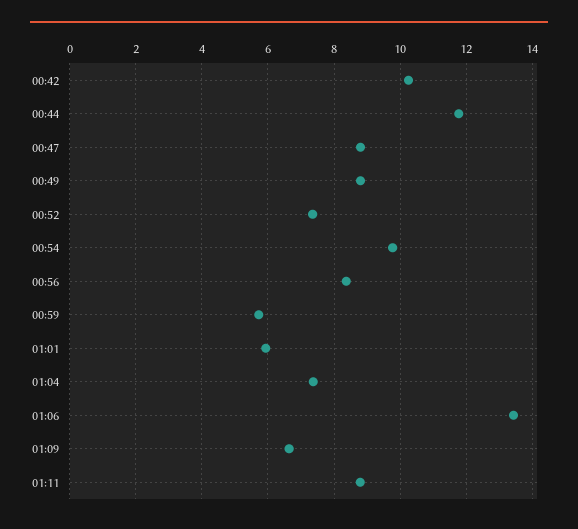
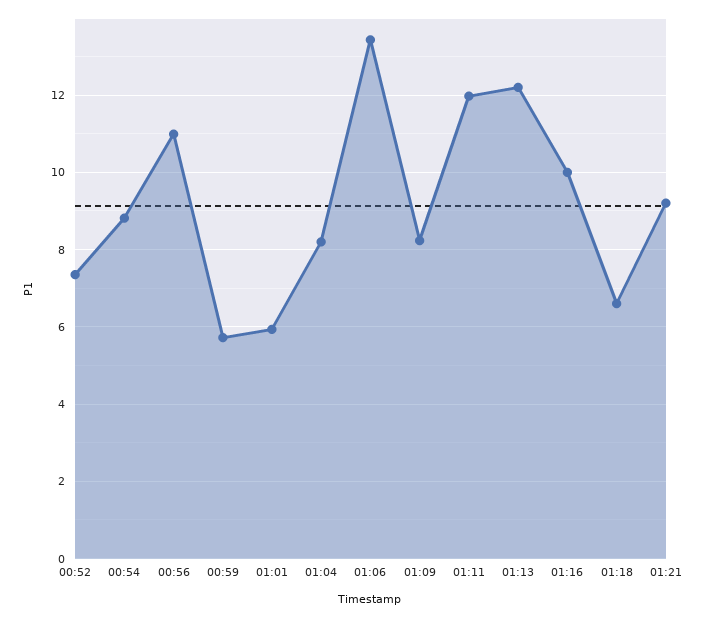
00:42: 10.2 -> none
00:44: 11.8 -> none
00:47: 8.8 -> none
00:49: 8.8 -> none
00:54: 9.8 -> 8.8
00:56: 8.4 -> 11
01:04: 7.4 -> 8.2
01:09: 6.6 -> 8.2
01:11: 8.8 -> 12
01:13: none -> 12.2
01:16: none -> 10
01:18: none -> 6.6
01:21: none -> 9.2

